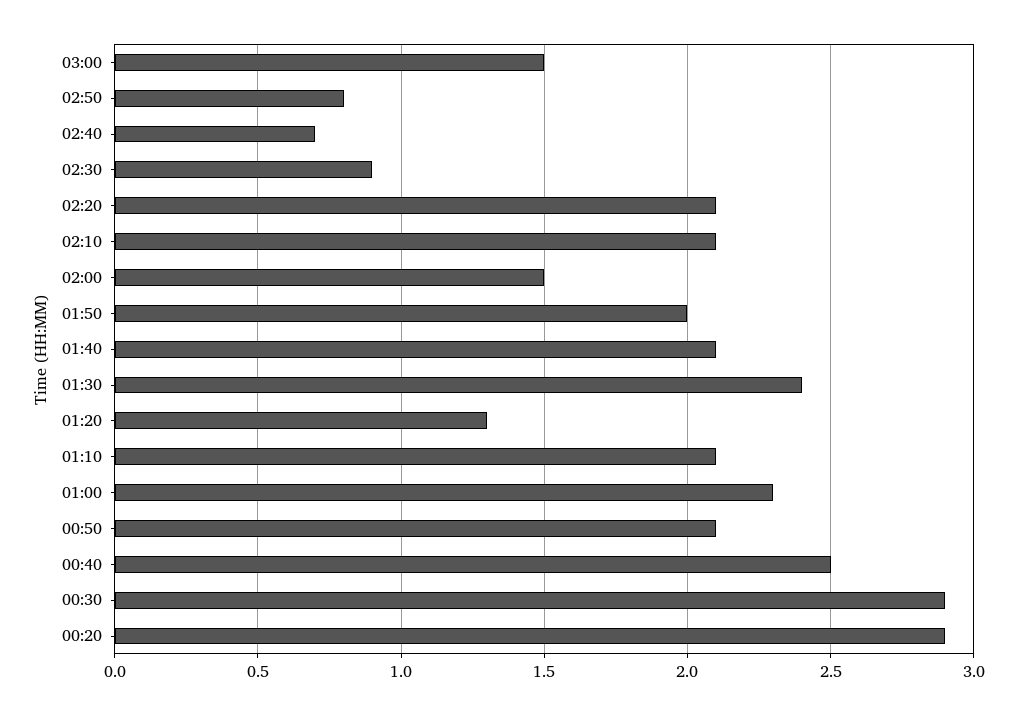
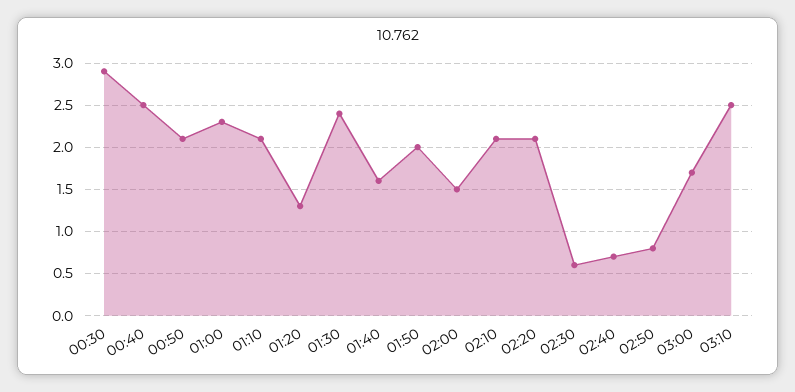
03:00: 1.5 -> 1.7
02:30: 0.9 -> 0.6
01:40: 2.1 -> 1.6
00:20: 2.9 -> none
03:10: none -> 2.5

